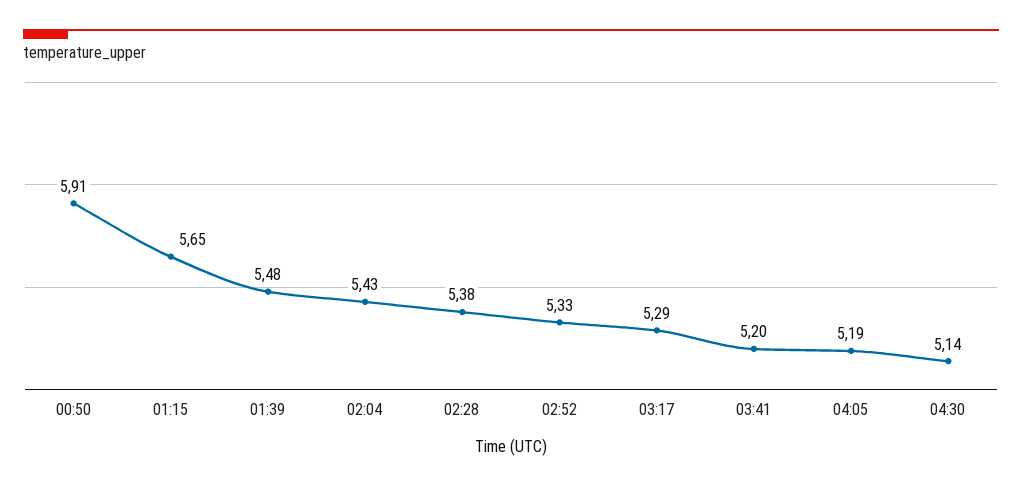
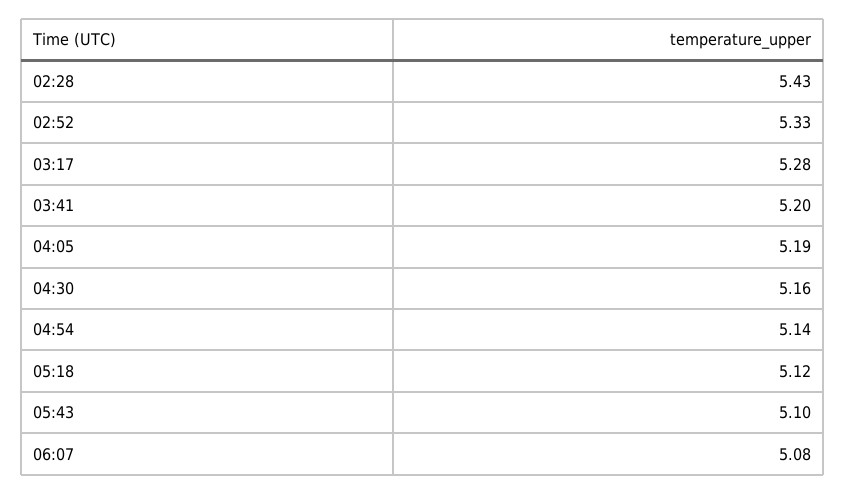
00:50: 5.91 -> none
01:15: 5.65 -> none
01:39: 5.48 -> none
02:04: 5.43 -> none
02:28: 5.38 -> 5.43
03:17: 5.29 -> 5.28
04:30: 5.14 -> 5.16
04:54: none -> 5.14
05:18: none -> 5.12
05:43: none -> 5.1
06:07: none -> 5.08

